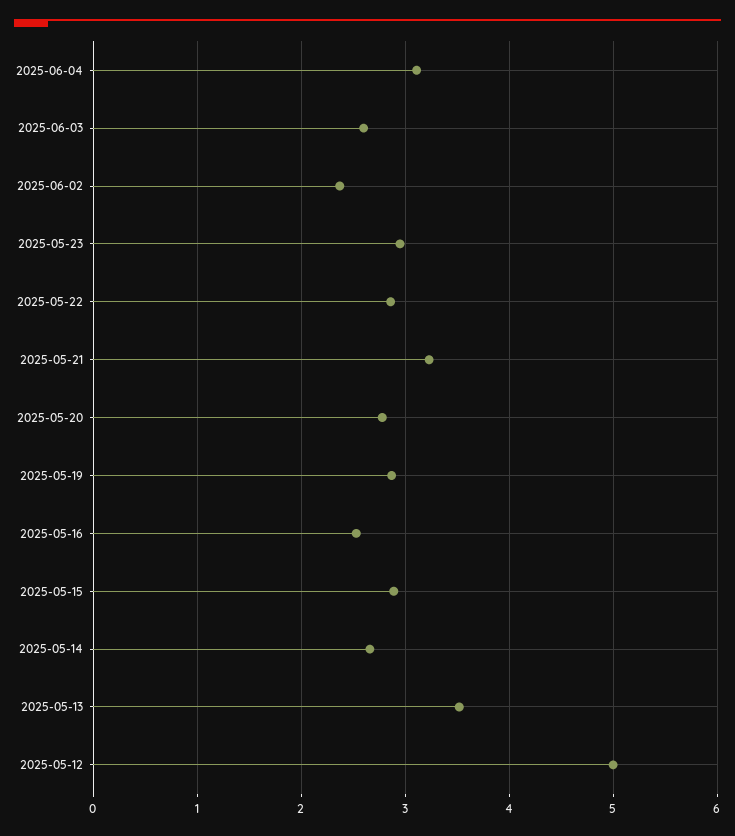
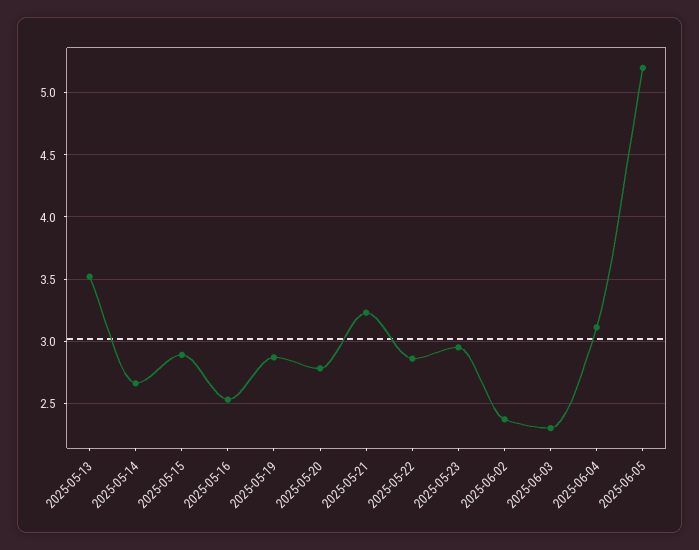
2025-06-03: 2.6 -> 2.3
2025-05-12: 5 -> none
2025-06-05: none -> 5.2

